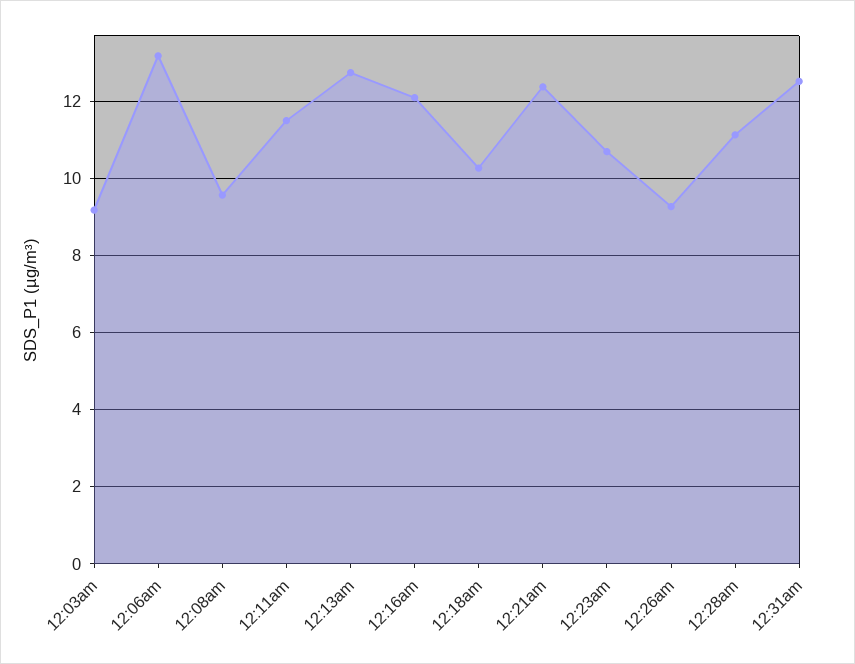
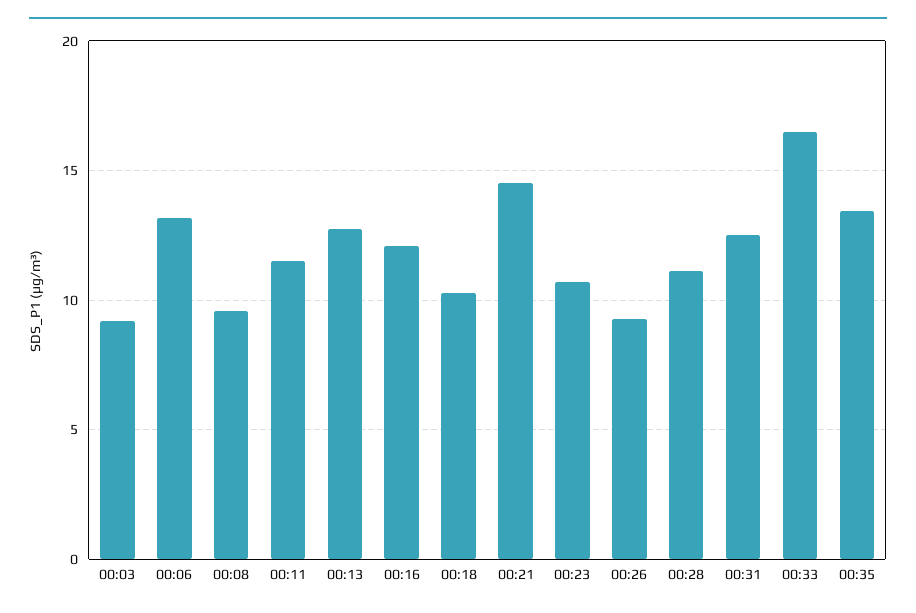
12:21am: 12.4 -> 14.5
00:33: none -> 16.5
00:35: none -> 13.5

